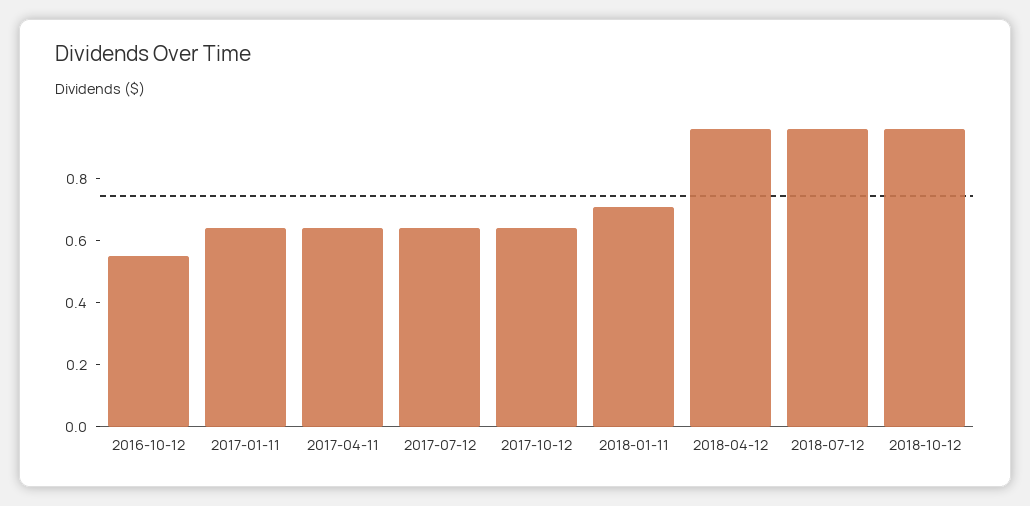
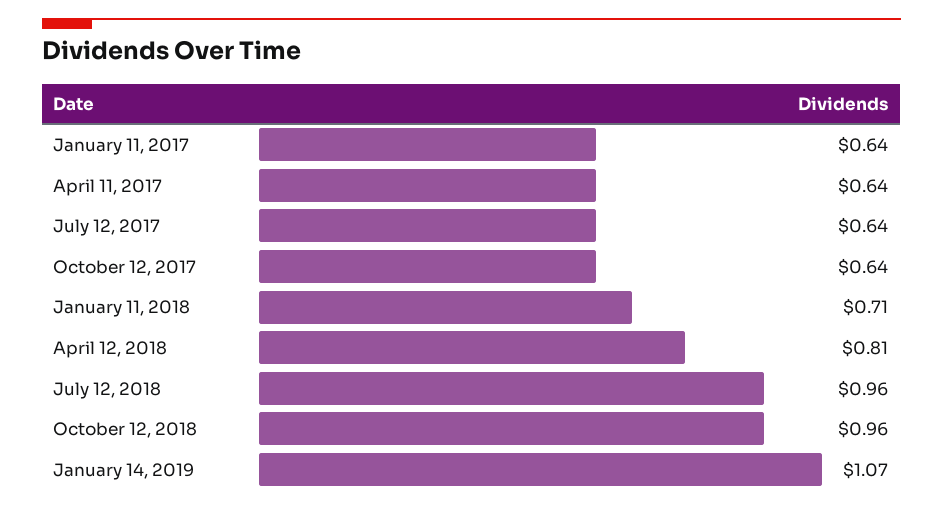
2016-10-12: 0.55 -> none
2018-04-12: 0.95 -> 0.81
January 14, 2019: none -> 1.07

